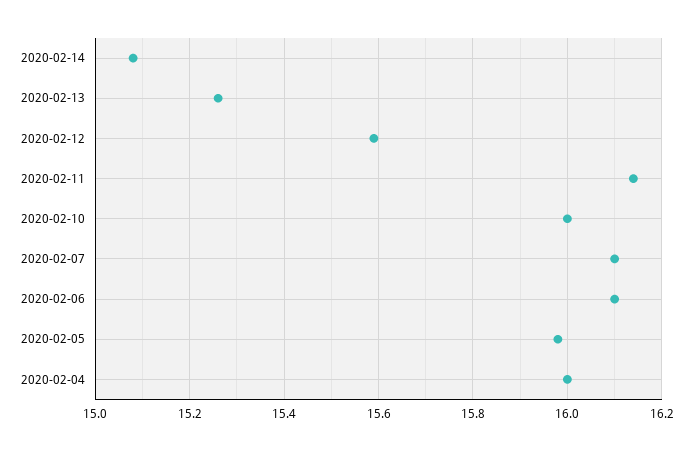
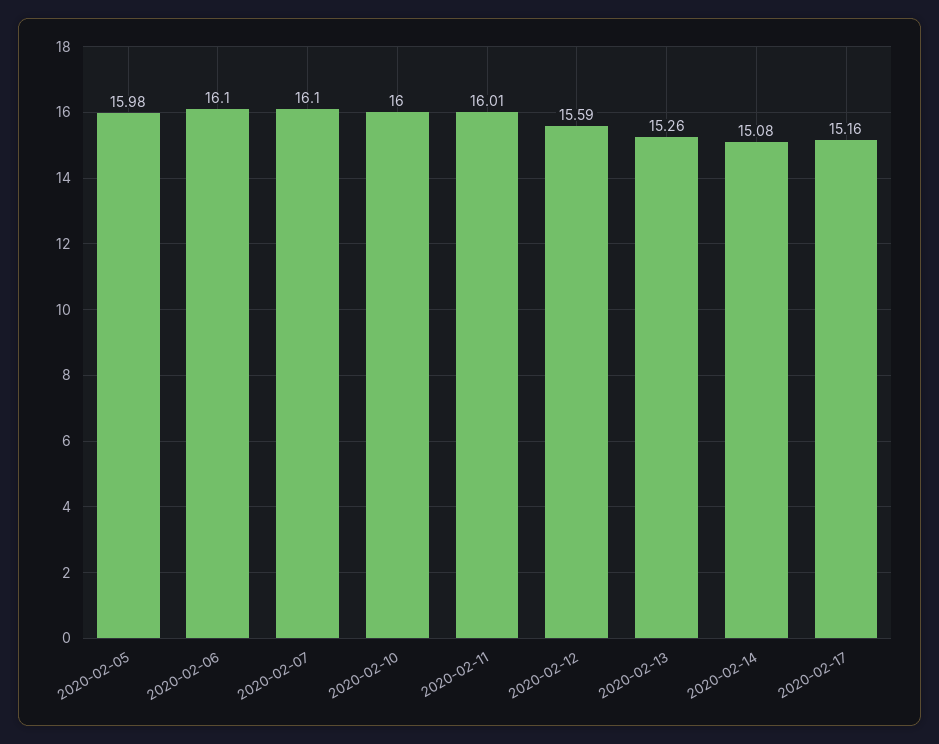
2020-02-11: 16.15 -> 16.01
2020-02-04: 16 -> none
2020-02-17: none -> 15.16

